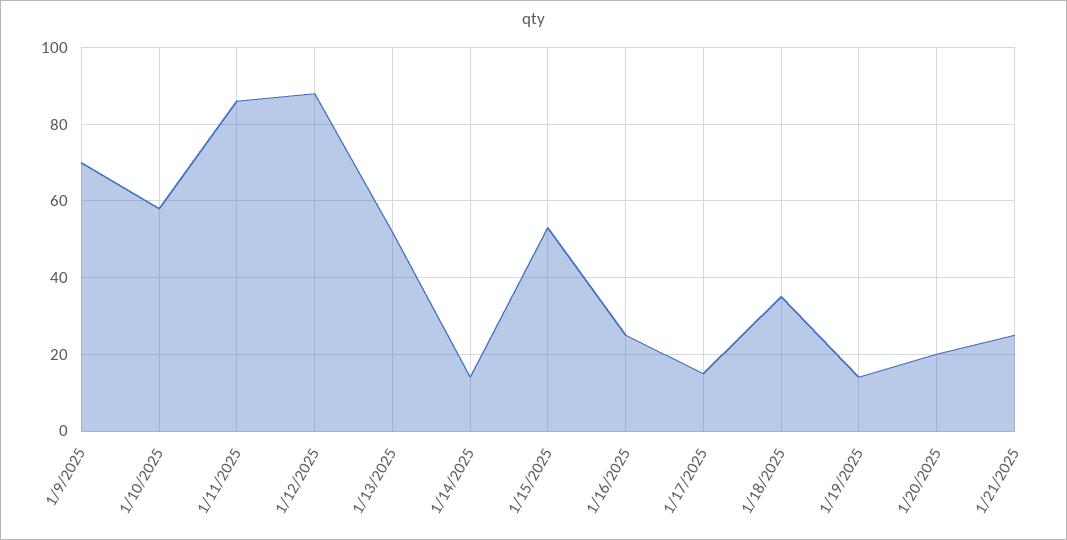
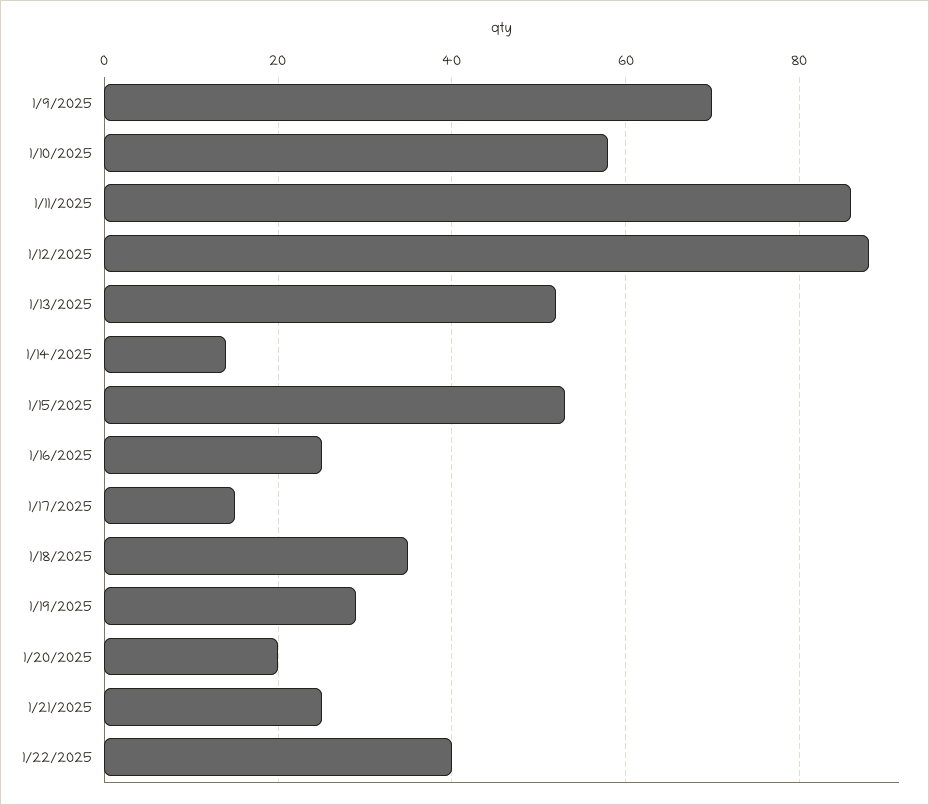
1/19/2025: 15 -> 30
1/22/2025: none -> 40

